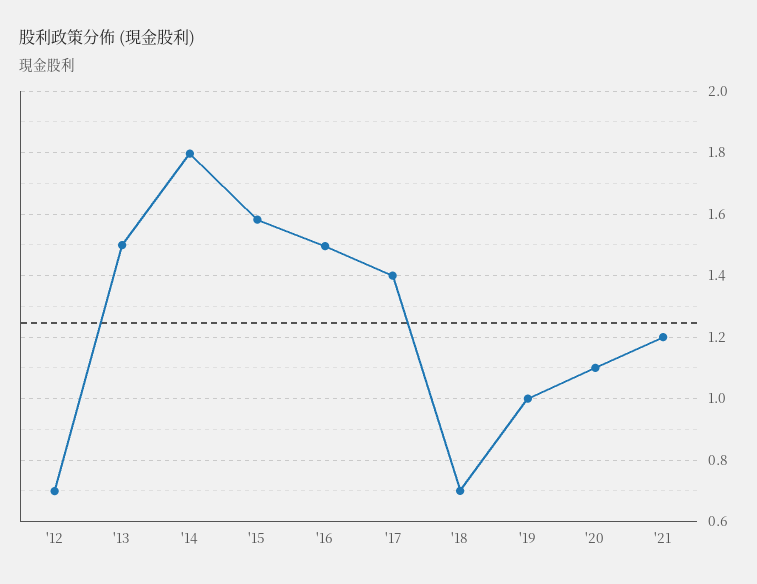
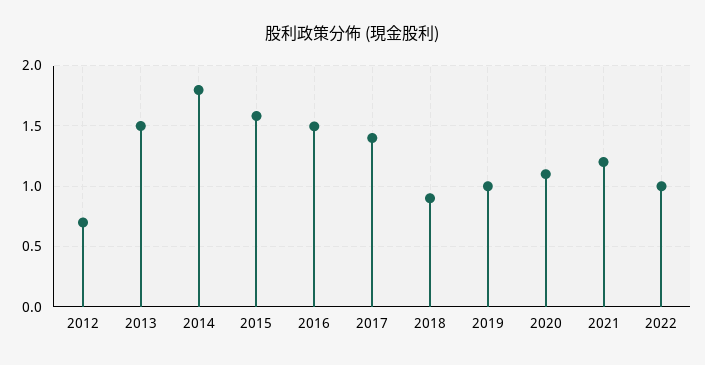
'18: 0.7 -> 0.9
2022: none -> 1

